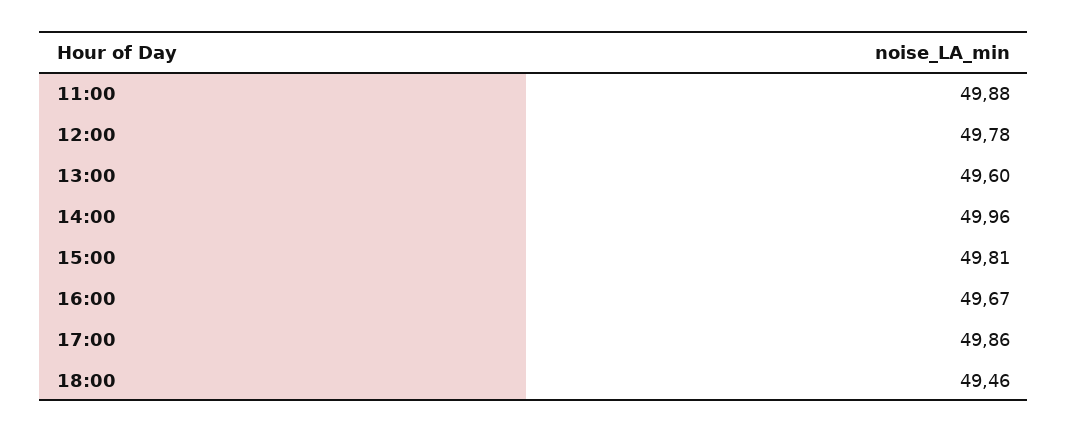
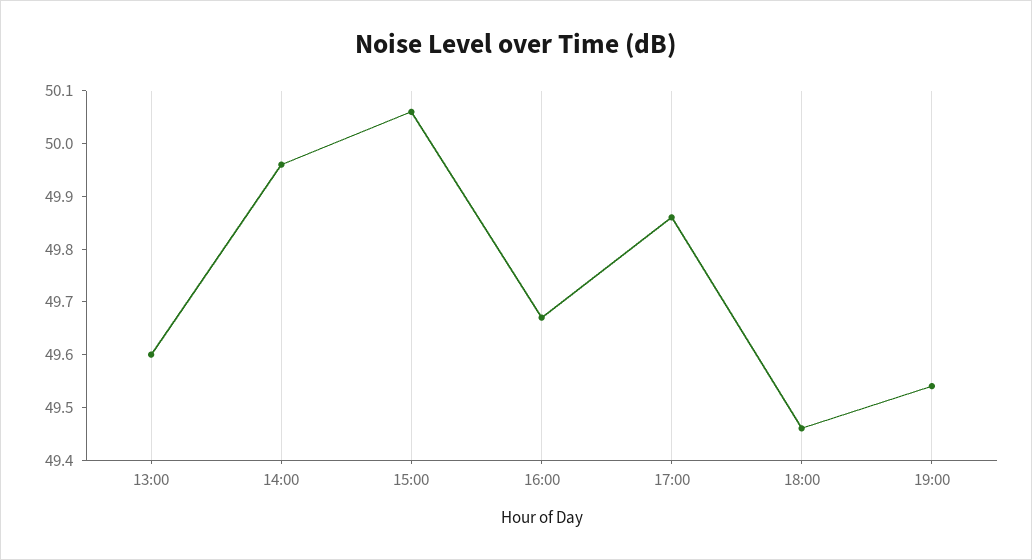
11:00: 49.88 -> none
12:00: 49.78 -> none
15:00: 49.81 -> 50.05
19:00: none -> 49.55

